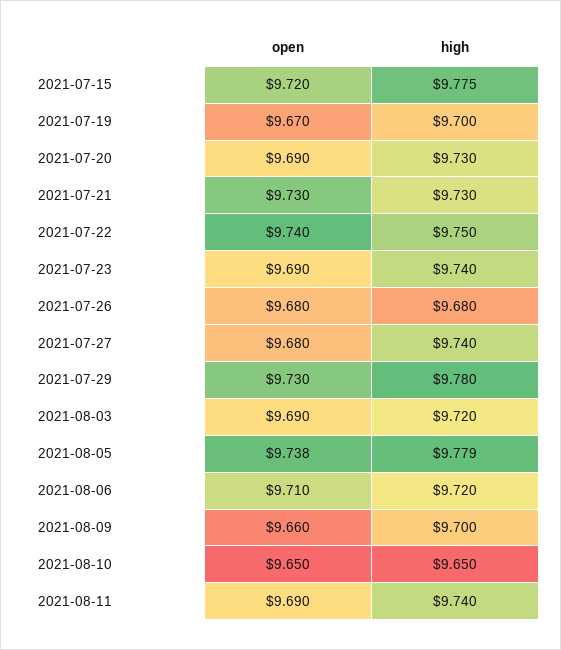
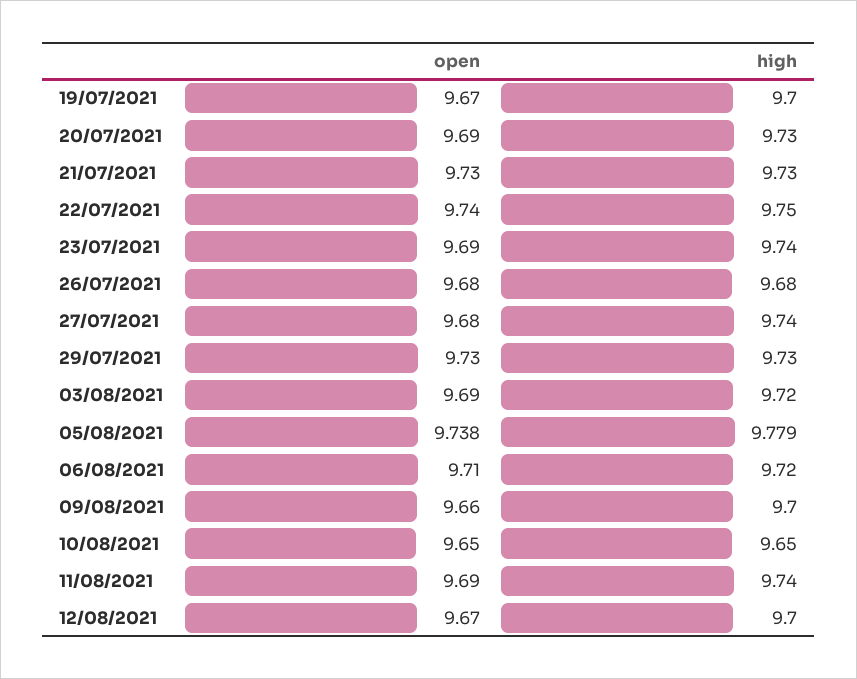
open, 2021-07-15: 9.72 -> none
high, 2021-07-15: 9.775 -> none
high, 2021-07-29: 9.78 -> 9.73
open, 12/08/2021: none -> 9.67
high, 12/08/2021: none -> 9.7

